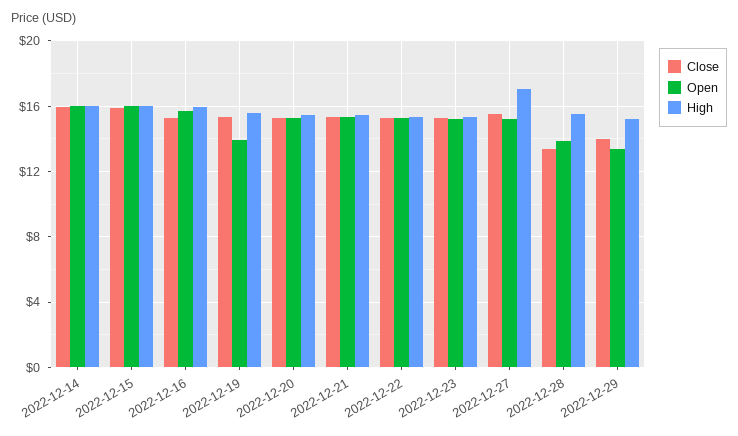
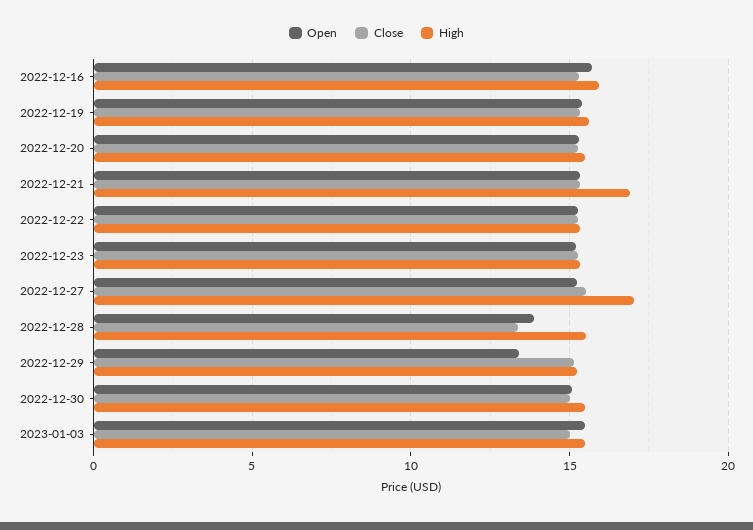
Close, 2022-12-14: 16 -> none
Open, 2022-12-14: 16 -> none
High, 2022-12-14: 16 -> none
Close, 2022-12-15: 16 -> none
Open, 2022-12-15: 16 -> none
High, 2022-12-15: 16 -> none
Open, 2022-12-19: 14 -> 15.5
High, 2022-12-21: 15.5 -> 17
Close, 2022-12-29: 14 -> 15
Open, 2022-12-30: none -> 15
Close, 2022-12-30: none -> 15
High, 2022-12-30: none -> 15.5
Open, 2023-01-03: none -> 15.5
Close, 2023-01-03: none -> 15
High, 2023-01-03: none -> 15.5

